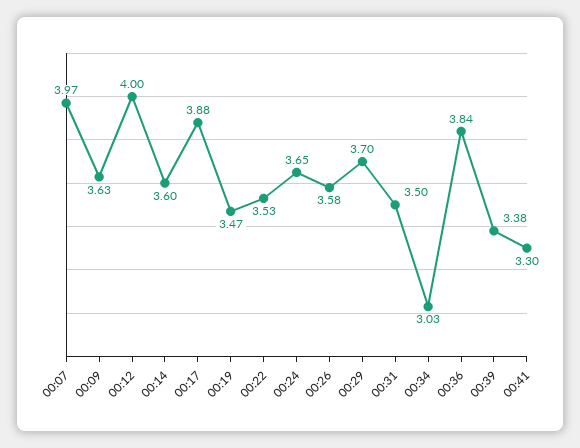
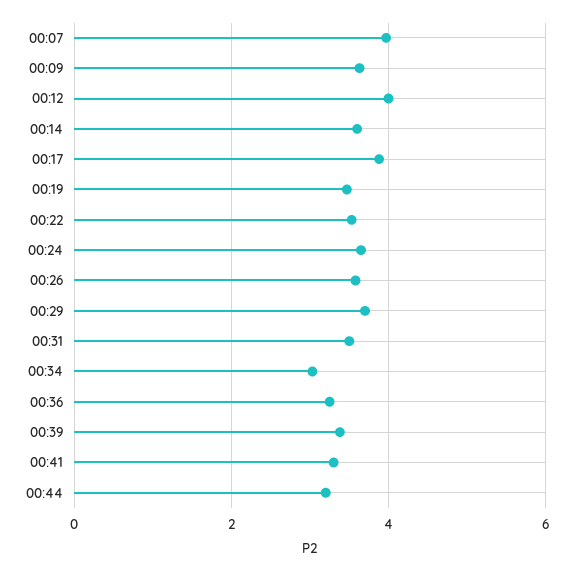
00:36: 3.84 -> 3.2
00:44: none -> 3.2

